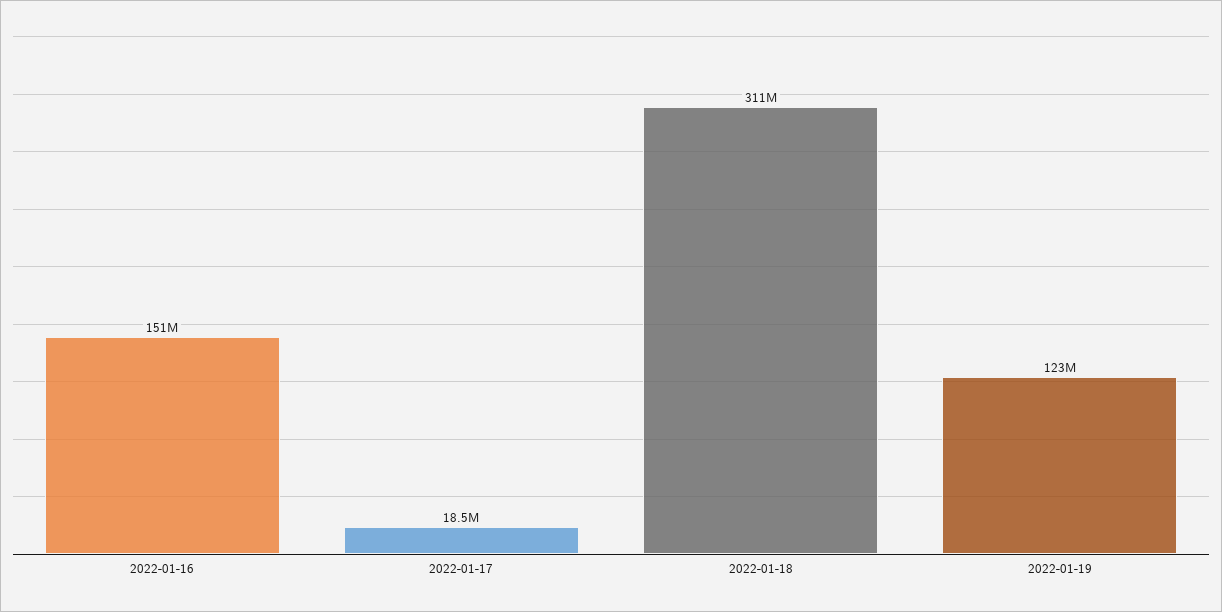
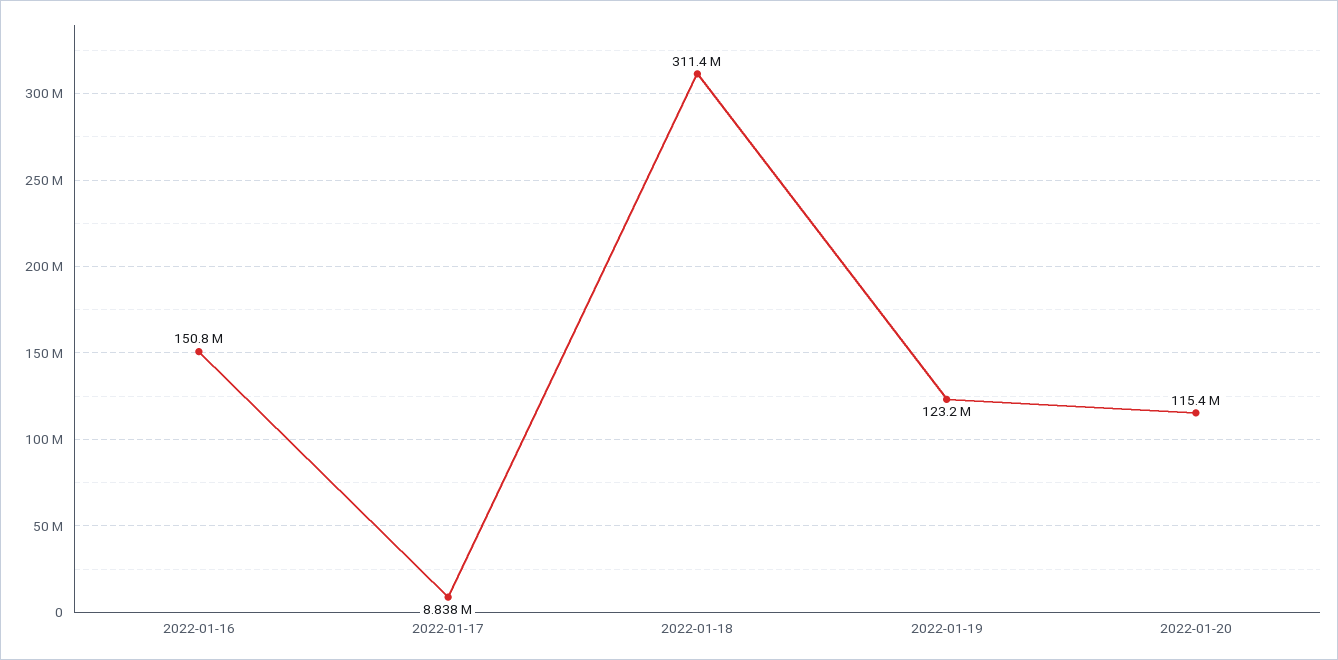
2022-01-17: 18500000 -> 8838000
2022-01-20: none -> 115400000

